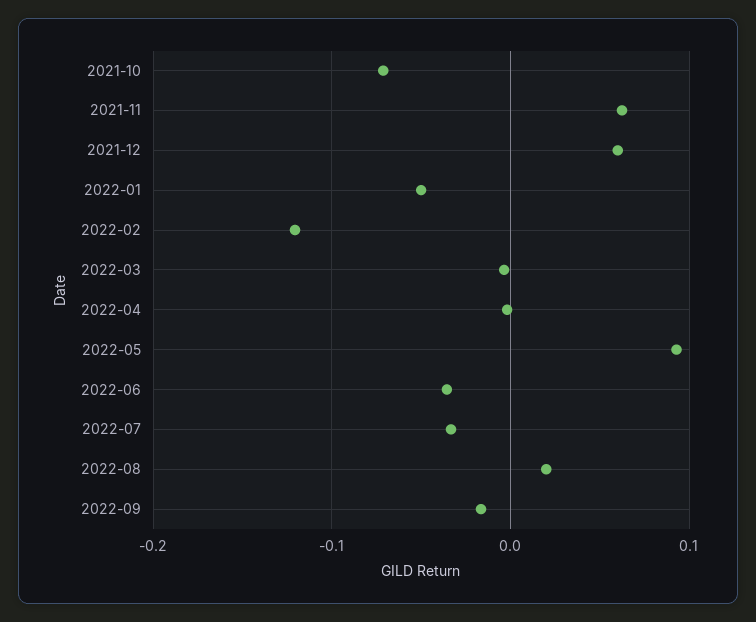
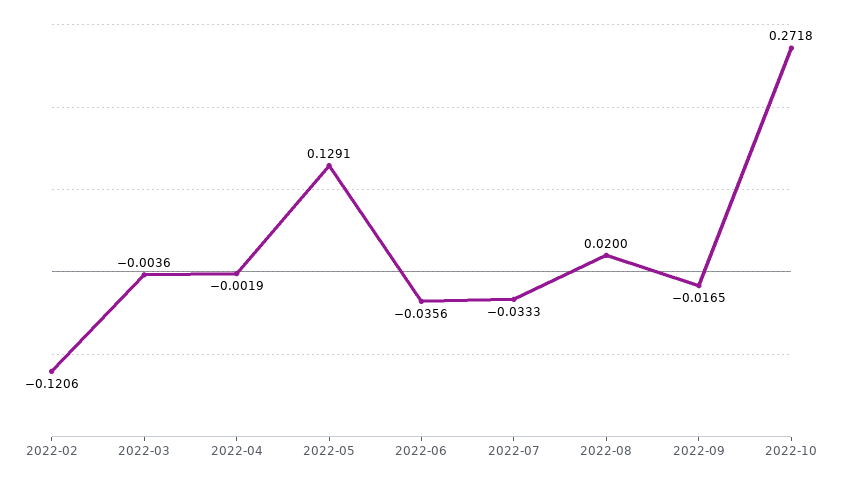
2021-10: -0.07 -> none
2021-11: 0.06 -> none
2021-12: 0.06 -> none
2022-01: -0.05 -> none
2022-05: 0.09 -> 0.1291
2022-10: none -> 0.2718

